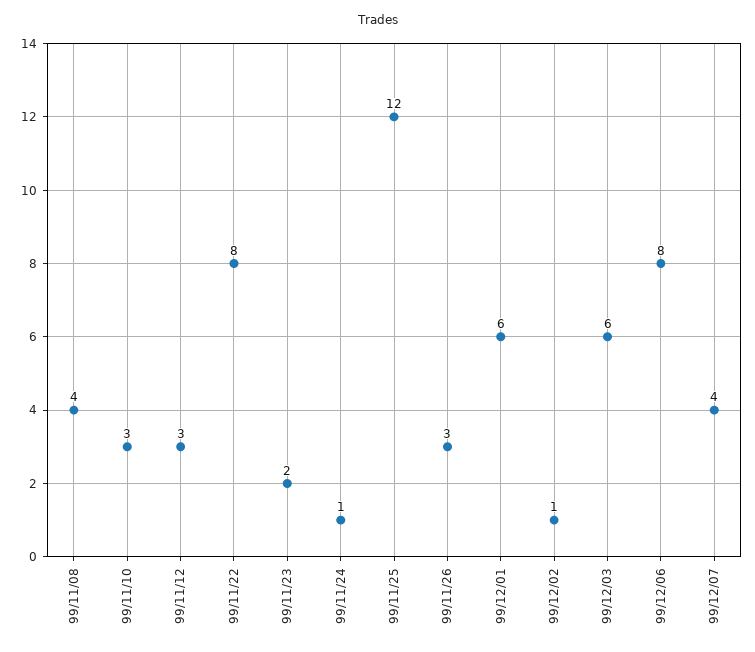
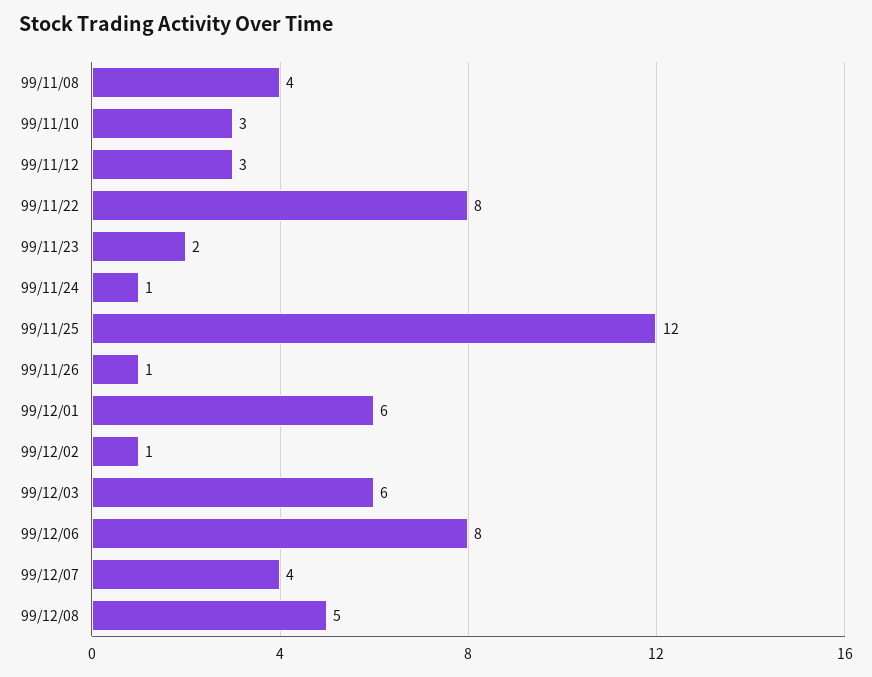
99/11/26: 3 -> 1
99/12/08: none -> 5

